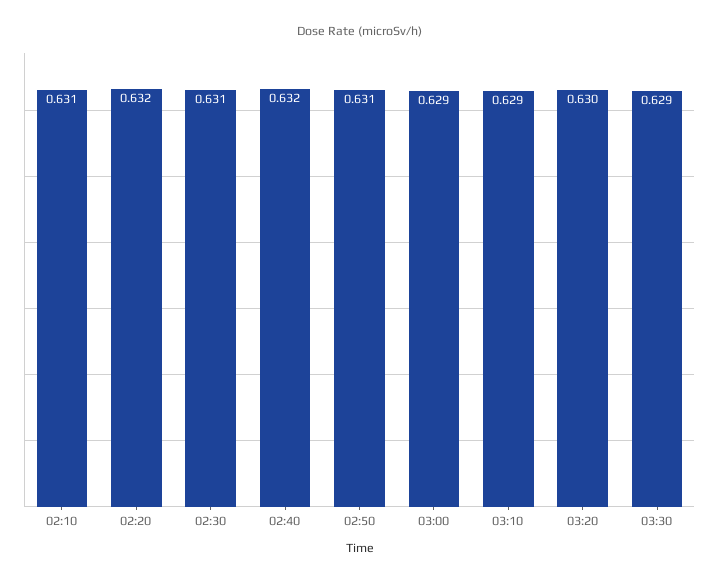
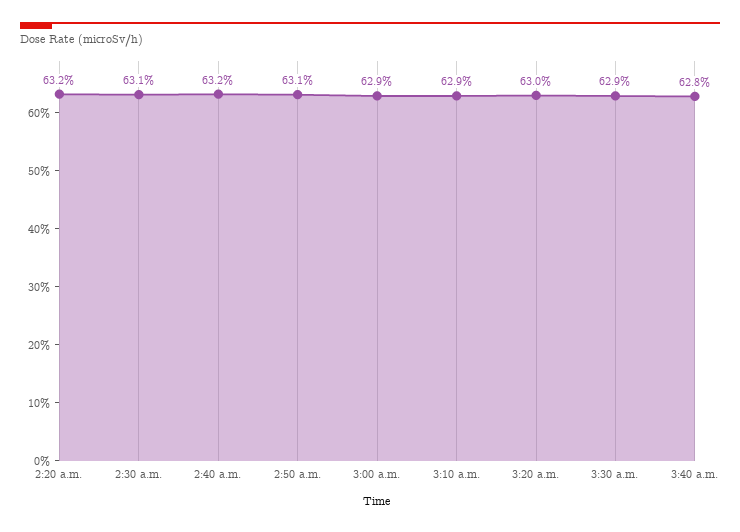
02:10: 0.631 -> none
3:40 a.m.: none -> 0.628

